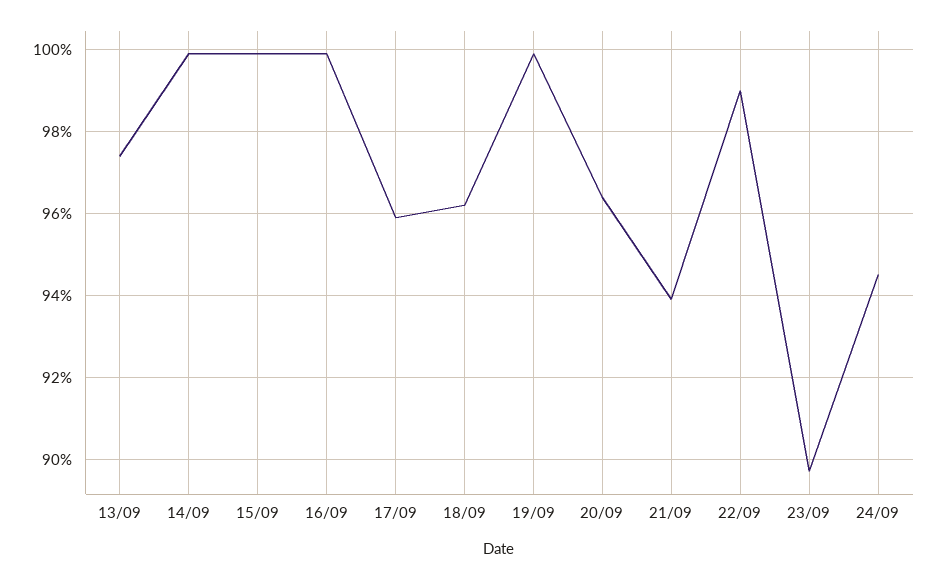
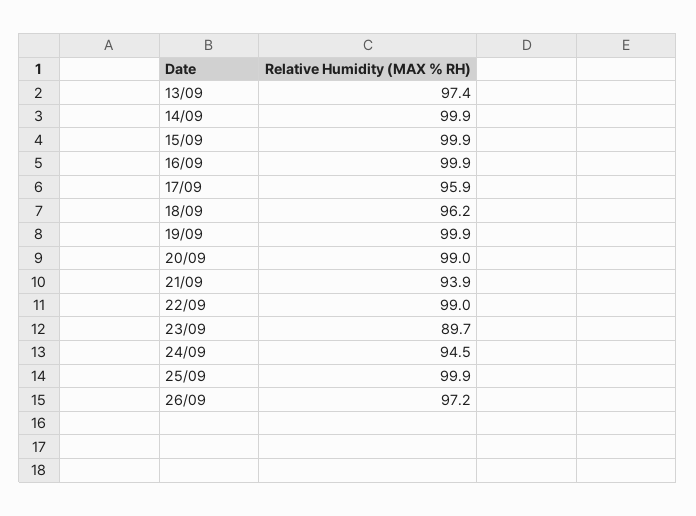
20/09: 96.5 -> 99
25/09: none -> 99.9
26/09: none -> 97.2

